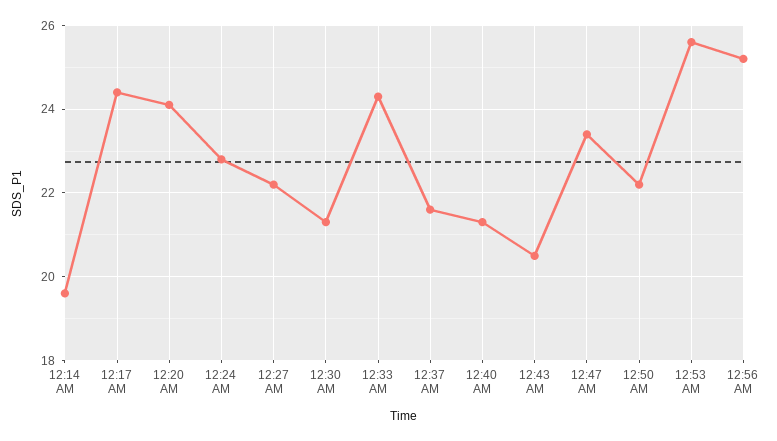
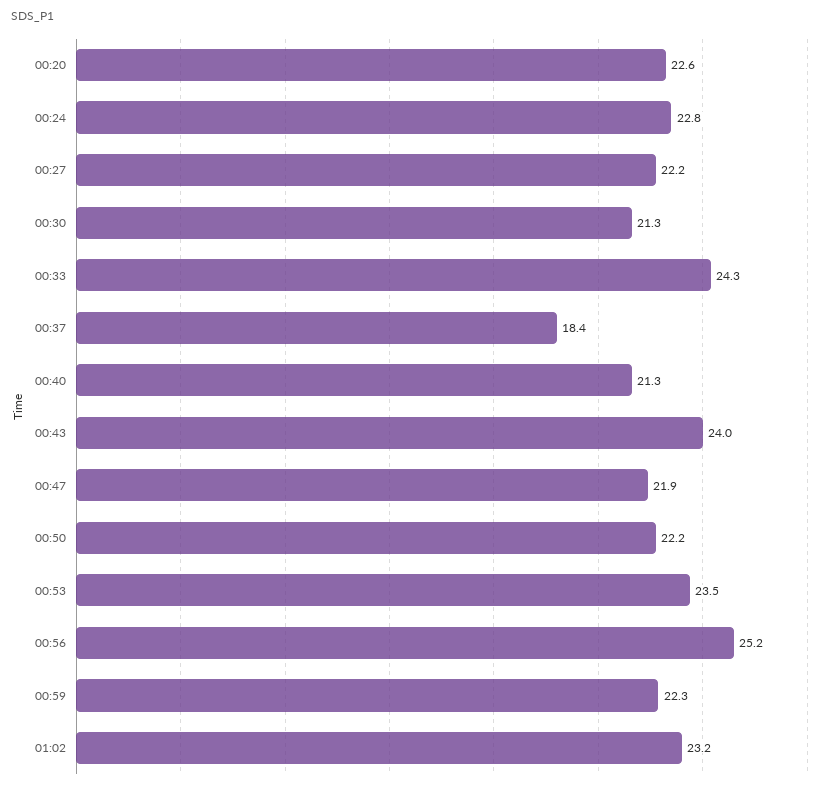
12:14 AM: 19.5 -> none
12:17 AM: 24.5 -> none
12:20 AM: 24 -> 22.6
12:37 AM: 21.5 -> 18.4
12:43 AM: 20.5 -> 24
12:47 AM: 23.5 -> 21.9
12:53 AM: 25.5 -> 23.5
00:59: none -> 22.3
01:02: none -> 23.2

